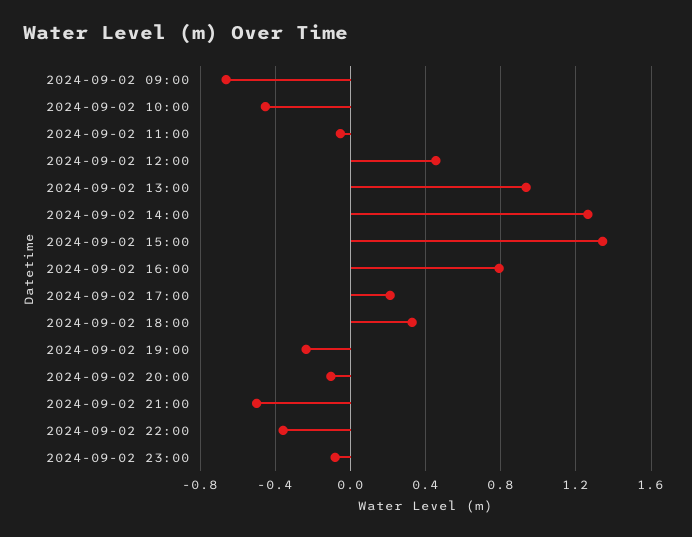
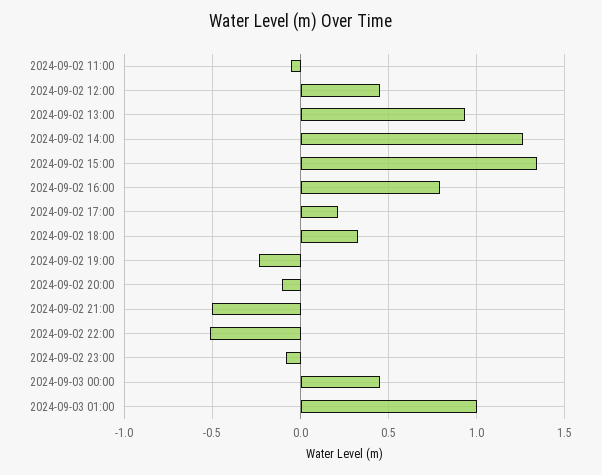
2024-09-02 09:00: -0.65 -> none
2024-09-02 10:00: -0.45 -> none
2024-09-02 22:00: -0.35 -> -0.5
2024-09-03 00:00: none -> 0.45
2024-09-03 01:00: none -> 1

